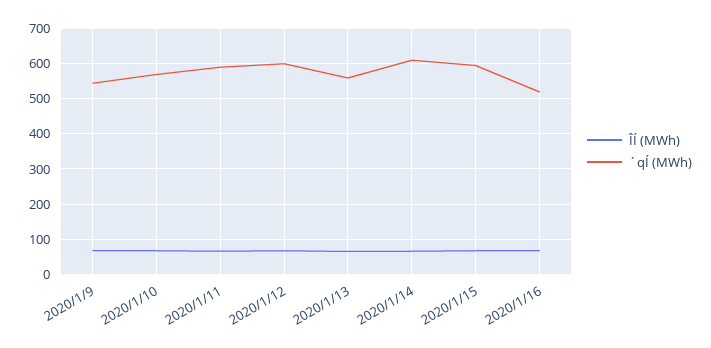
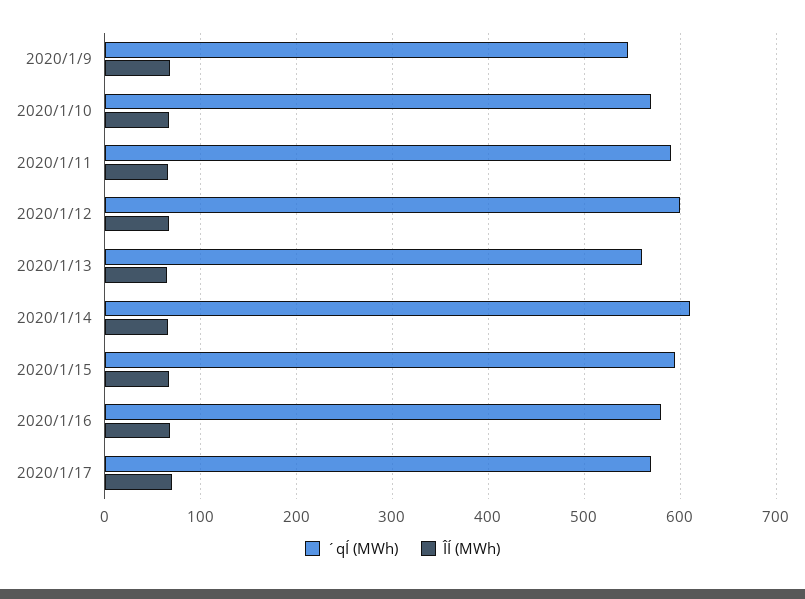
´qÍ (MWh), 2020/1/16: 520 -> 580
´qÍ (MWh), 2020/1/17: none -> 570
ÎÍ (MWh), 2020/1/17: none -> 70

